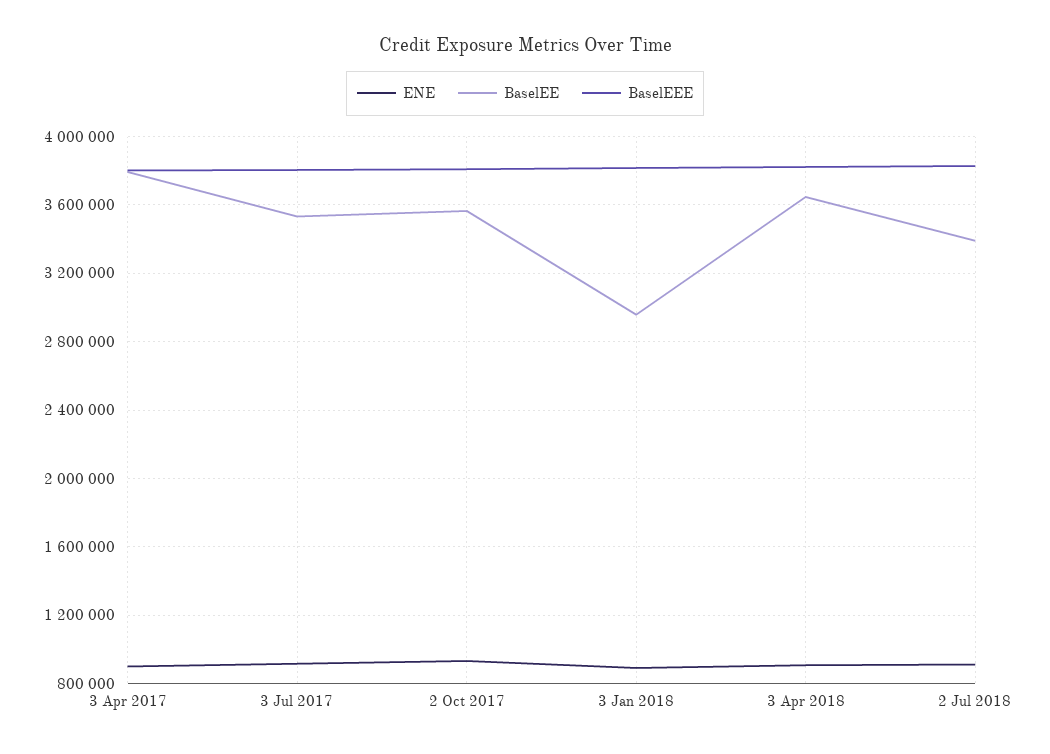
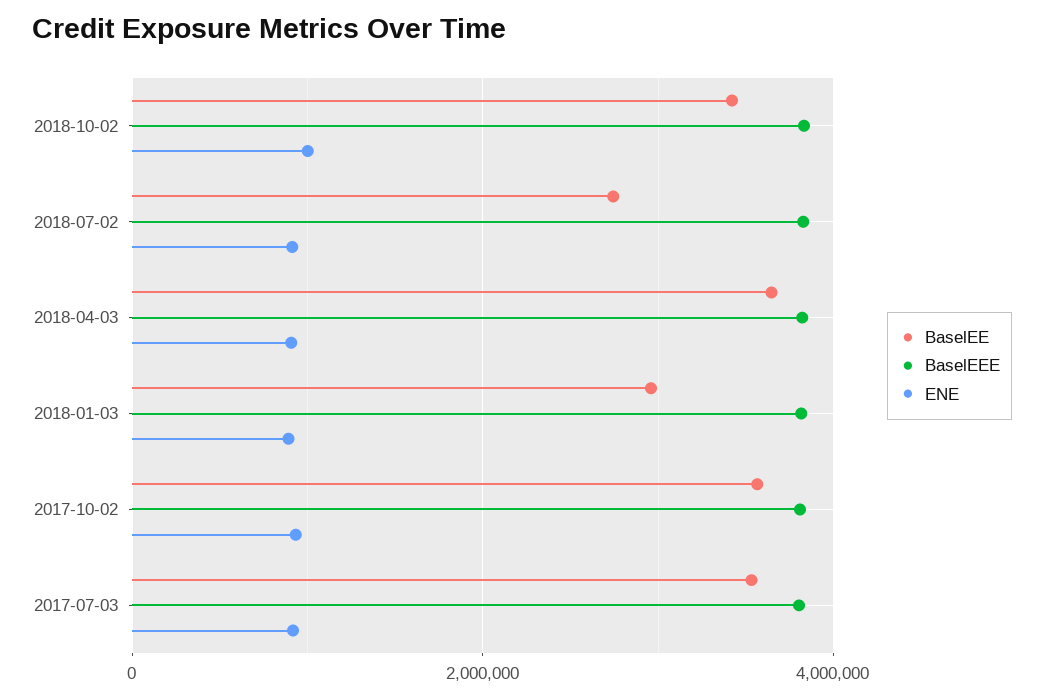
ENE, 3 Apr 2017: 900000 -> none
BaselEE, 3 Apr 2017: 3800000 -> none
BaselEEE, 3 Apr 2017: 3800000 -> none
BaselEE, 2 Jul 2018: 3400000 -> 2800000
BaselEE, 2018-10-02: none -> 3400000
BaselEEE, 2018-10-02: none -> 3800000
ENE, 2018-10-02: none -> 1000000

